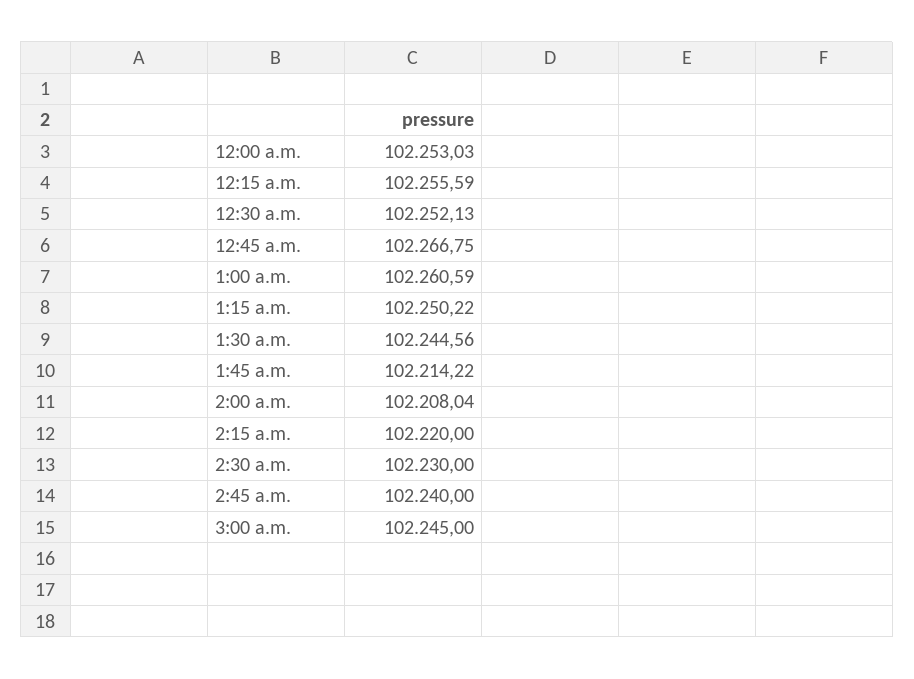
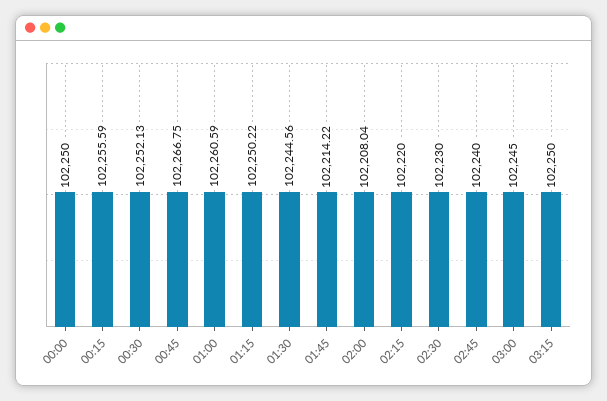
12:00 a.m.: 102253.03 -> 102250
03:15: none -> 102250

